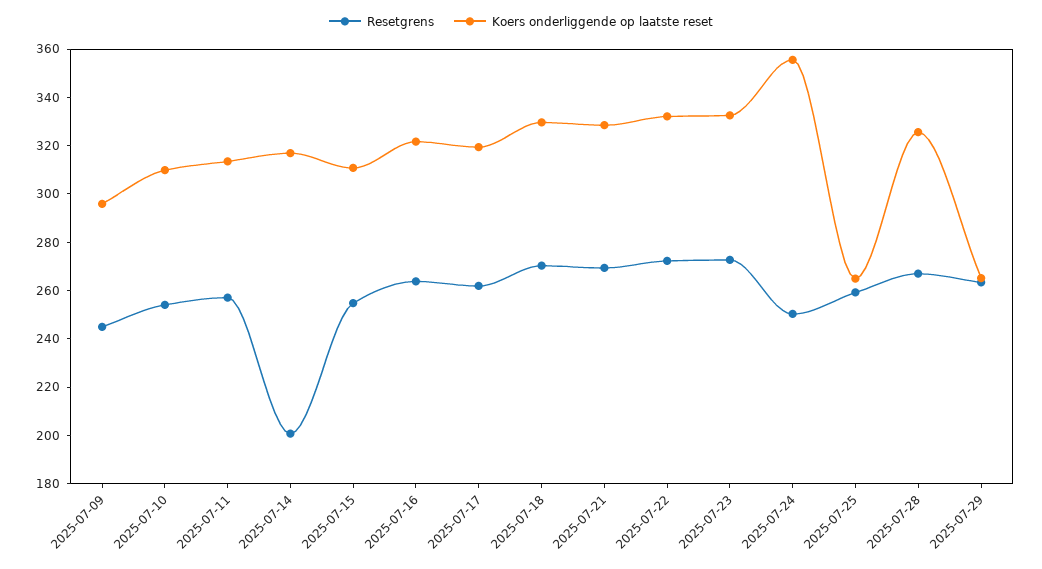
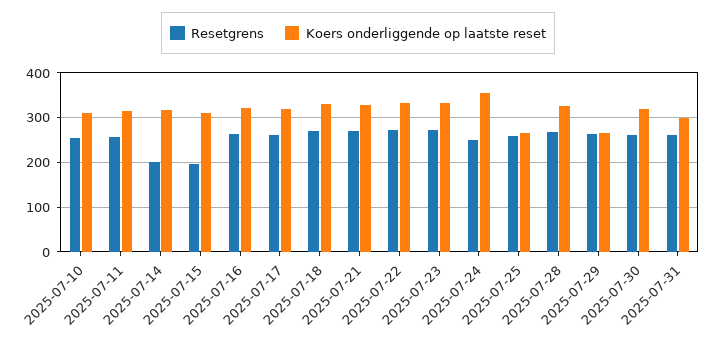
Resetgrens, 2025-07-09: 245 -> none
Koers onderliggende op laatste reset, 2025-07-09: 295 -> none
Resetgrens, 2025-07-15: 255 -> 200
Resetgrens, 2025-07-30: none -> 260
Koers onderliggende op laatste reset, 2025-07-30: none -> 320
Resetgrens, 2025-07-31: none -> 260
Koers onderliggende op laatste reset, 2025-07-31: none -> 300

